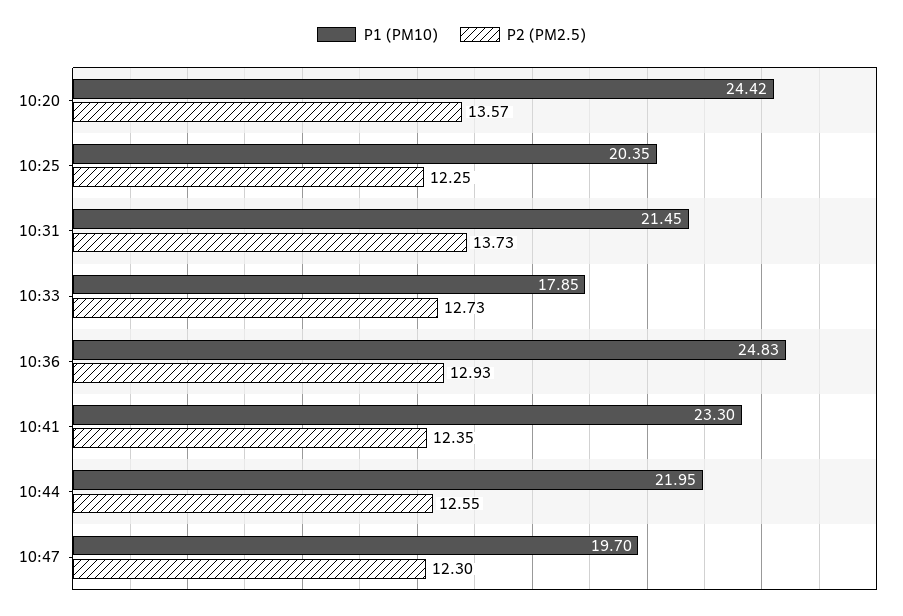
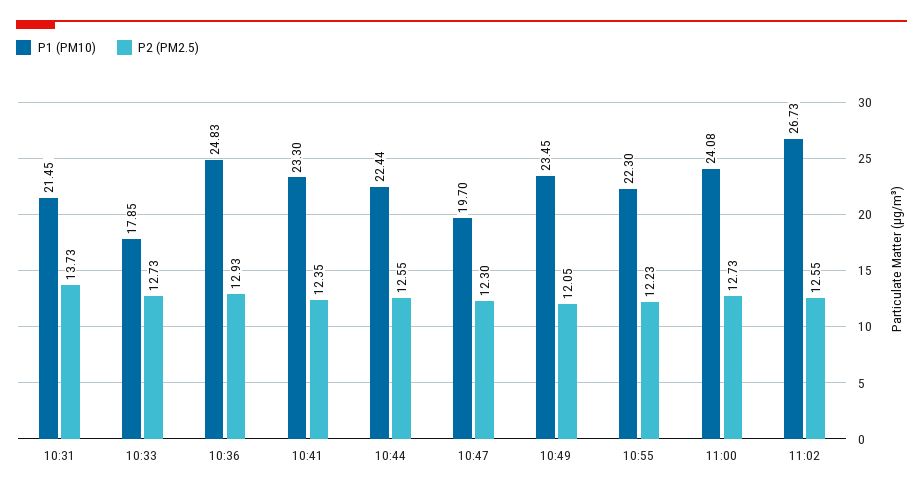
P1 (PM10), 10:20: 24.42 -> none
P2 (PM2.5), 10:20: 13.57 -> none
P1 (PM10), 10:25: 20.35 -> none
P2 (PM2.5), 10:25: 12.25 -> none
P1 (PM10), 10:44: 21.95 -> 22.44
P1 (PM10), 10:49: none -> 23.45
P2 (PM2.5), 10:49: none -> 12.05
P1 (PM10), 10:55: none -> 22.3
P2 (PM2.5), 10:55: none -> 12.23
P1 (PM10), 11:00: none -> 24.08
P2 (PM2.5), 11:00: none -> 12.73
P1 (PM10), 11:02: none -> 26.73
P2 (PM2.5), 11:02: none -> 12.55

